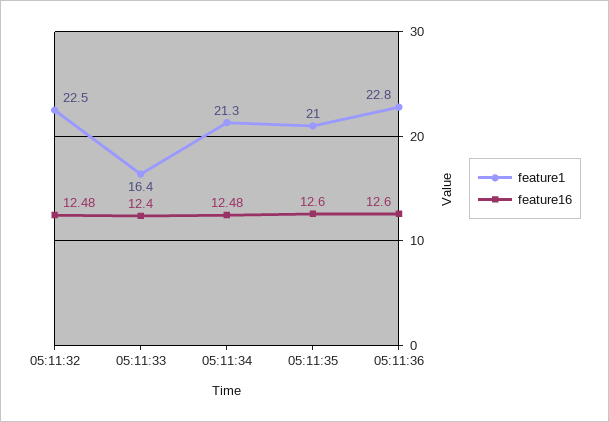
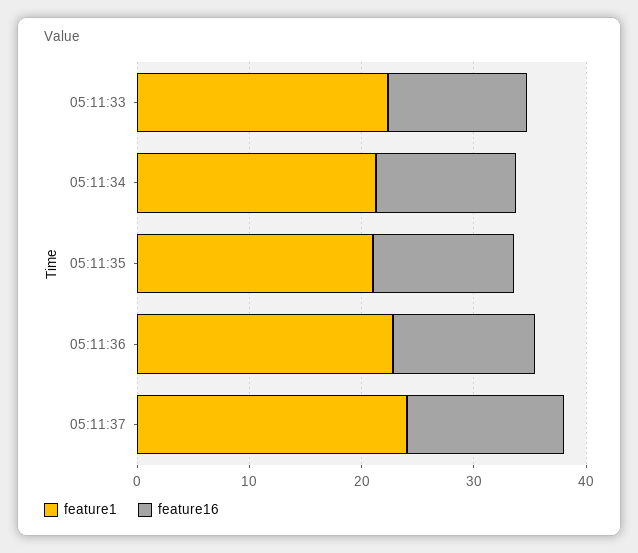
feature1, 05:11:32: 22.5 -> none
feature16, 05:11:32: 12.48 -> none
feature1, 05:11:33: 16.4 -> 22
feature1, 05:11:37: none -> 24
feature16, 05:11:37: none -> 14

